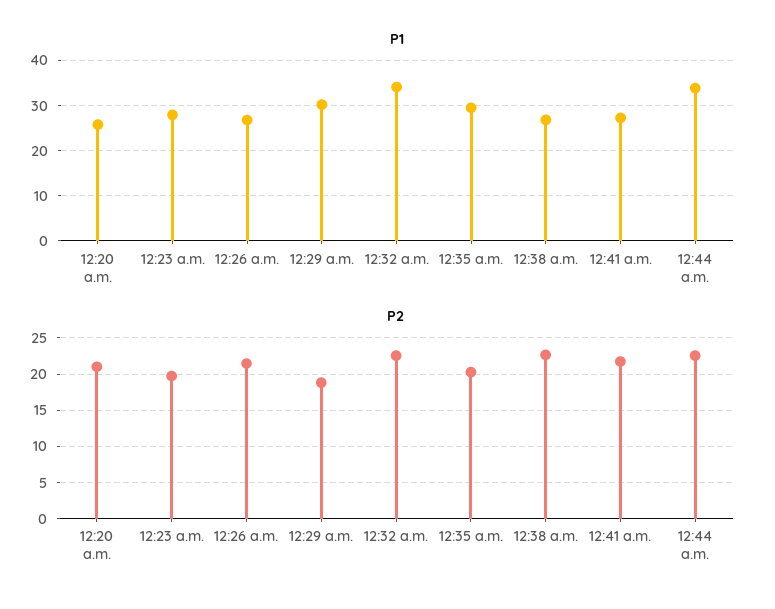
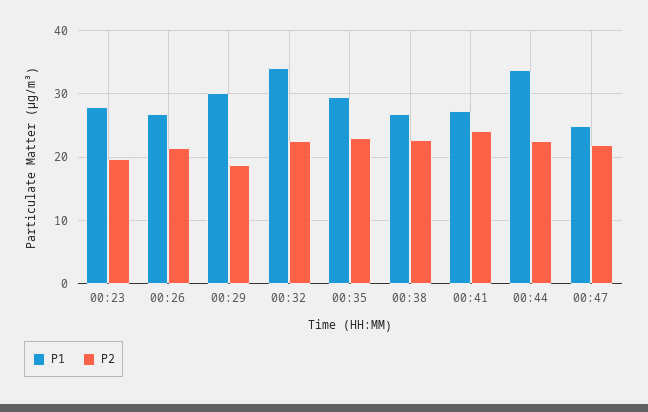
P1, 12:20 a.m.: 26 -> none
P2, 12:20 a.m.: 21 -> none
P2, 12:35 a.m.: 20 -> 23
P2, 12:41 a.m.: 22 -> 24
P1, 00:47: none -> 25
P2, 00:47: none -> 22

